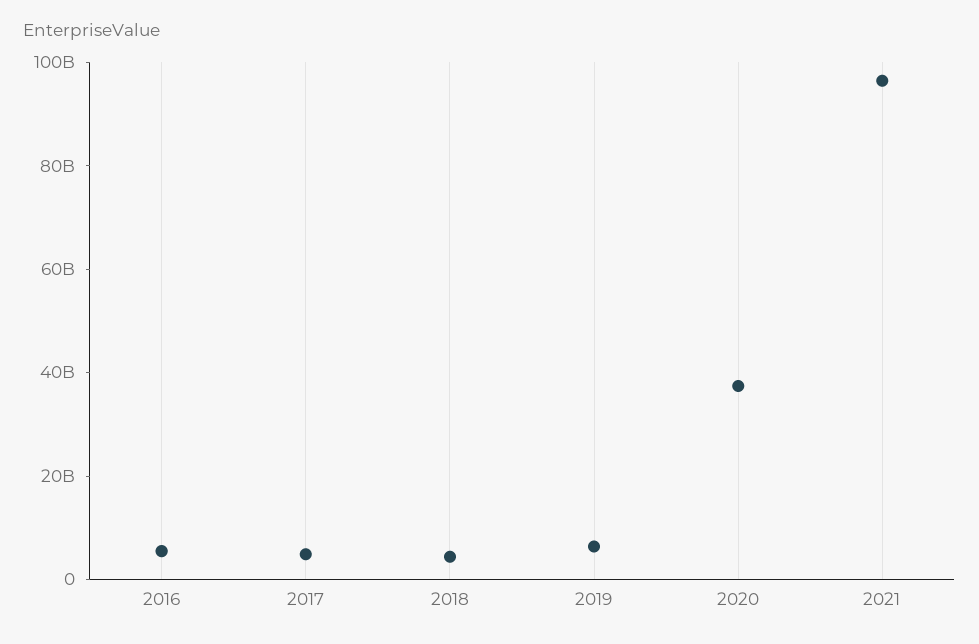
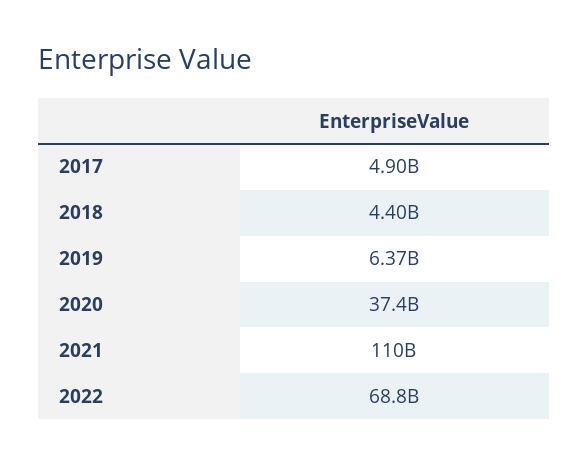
2016: 5000000000 -> none
2021: 95000000000 -> 110000000000
2022: none -> 68800000000

